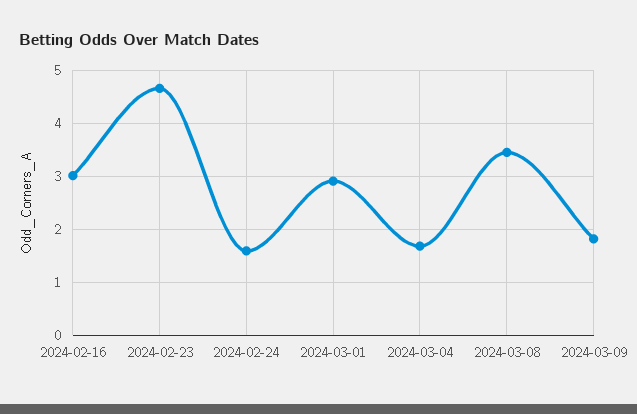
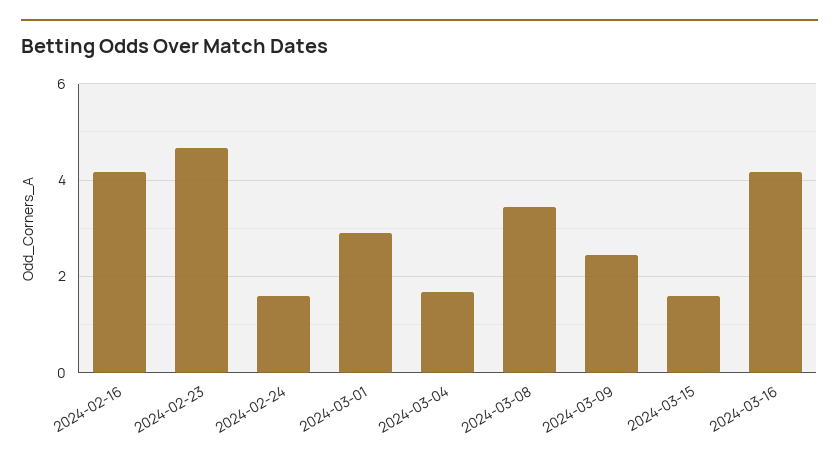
2024-02-16: 3 -> 4.2
2024-03-09: 1.8 -> 2.4
2024-03-15: none -> 1.6
2024-03-16: none -> 4.2

